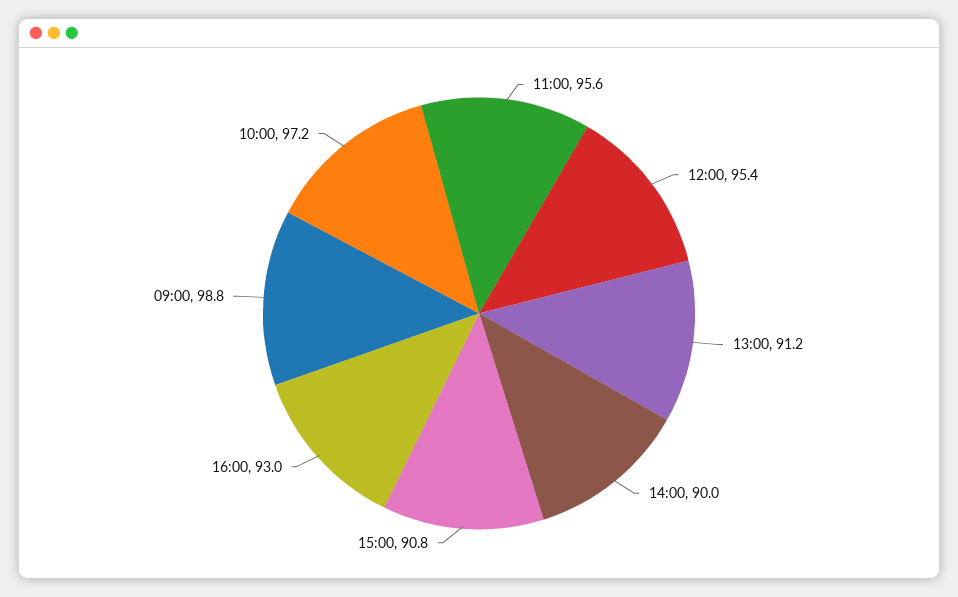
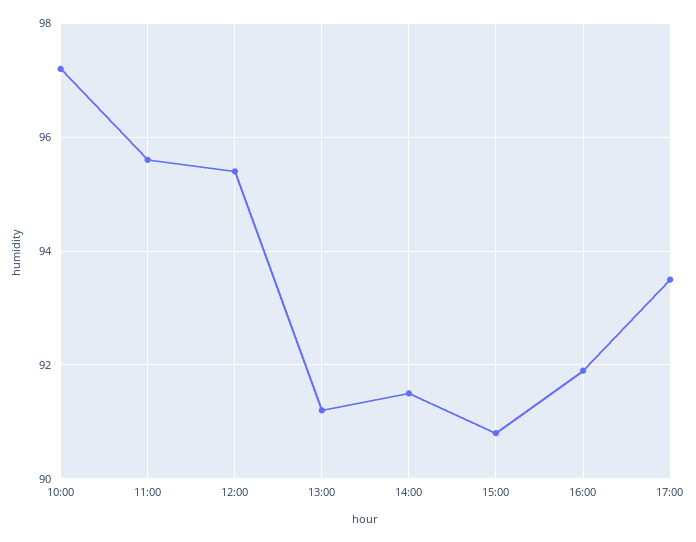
14:00: 90 -> 91.5
16:00: 93 -> 92
09:00: 98.8 -> none
17:00: none -> 93.5

